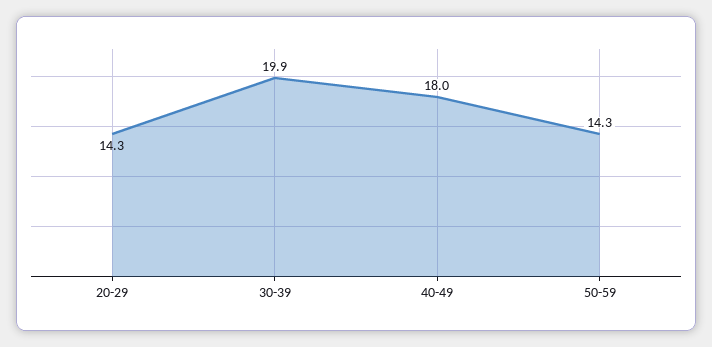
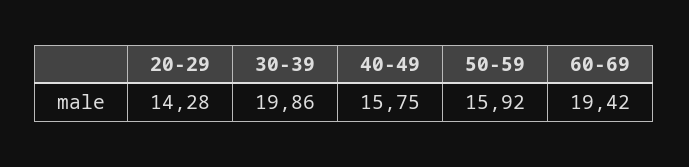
40-49: 18 -> 15.75
50-59: 14.3 -> 15.92
60-69: none -> 19.42

